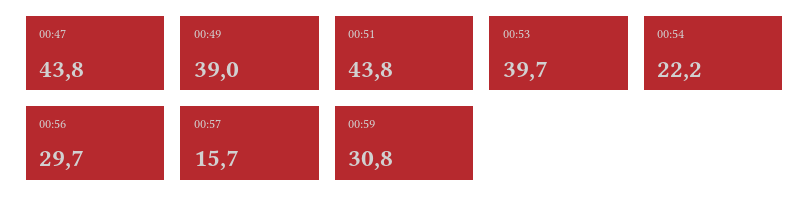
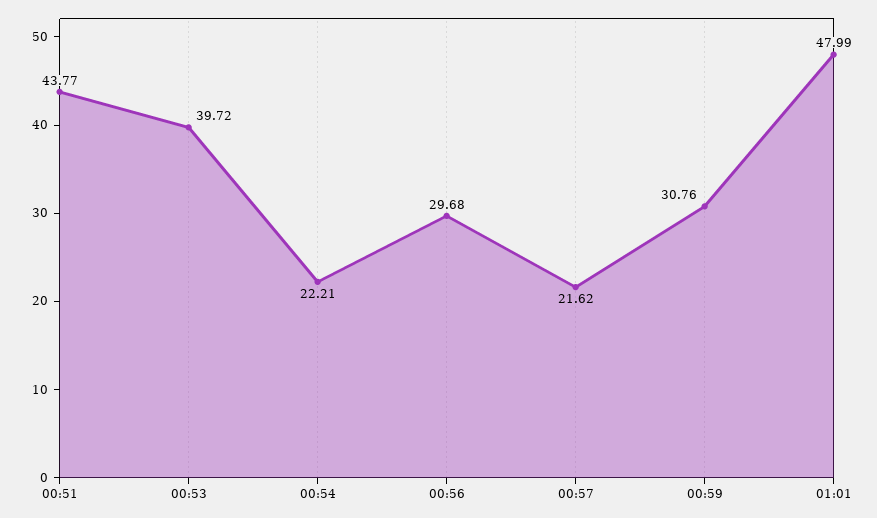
00:47: 43.8 -> none
00:49: 39 -> none
00:57: 15.7 -> 21.62
01:01: none -> 47.99

